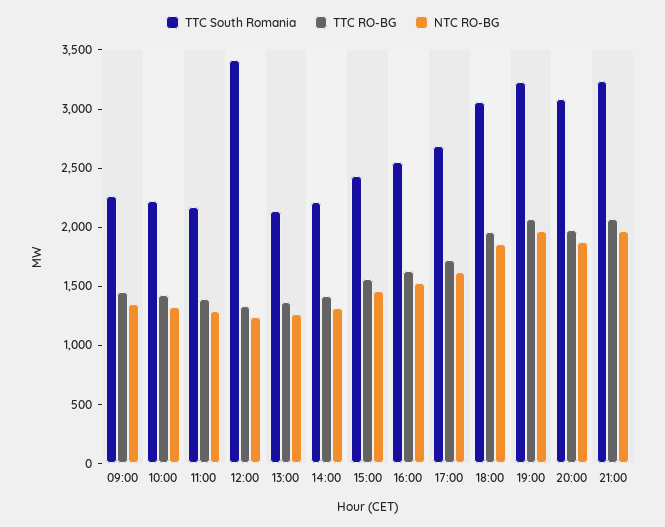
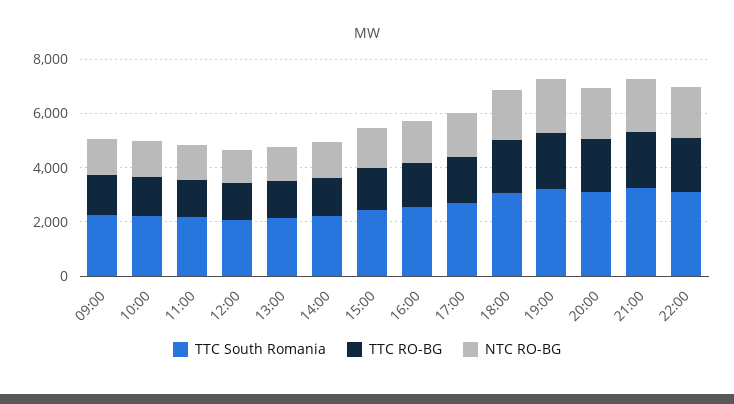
TTC South Romania, 12:00: 3400 -> 2000
TTC South Romania, 22:00: none -> 3000
TTC RO-BG, 22:00: none -> 2000
NTC RO-BG, 22:00: none -> 2000

